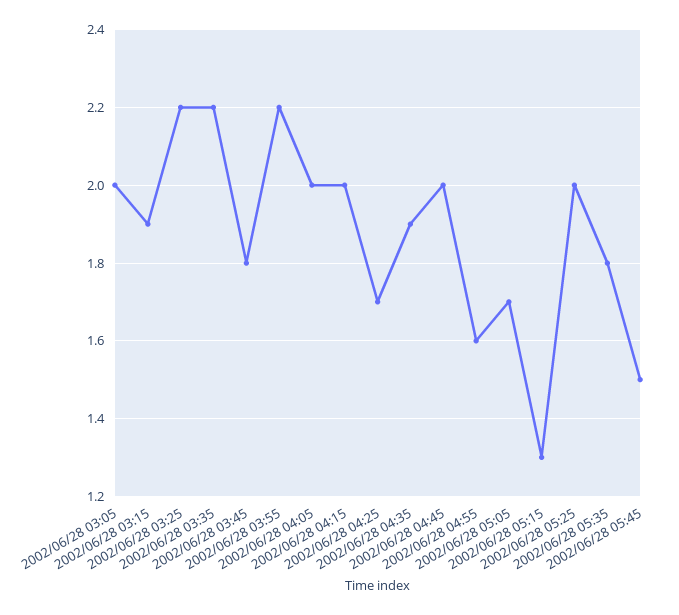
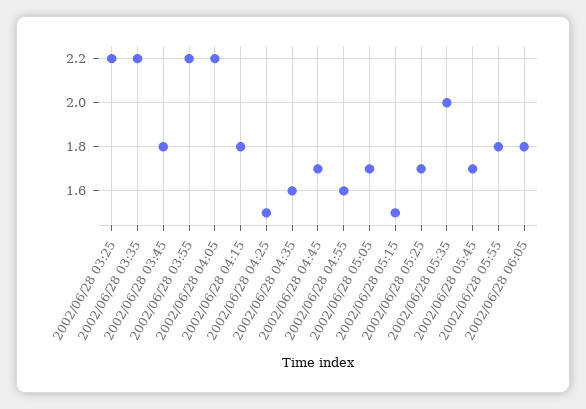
2002/06/28 03:05: 2 -> none
2002/06/28 03:15: 1.9 -> none
2002/06/28 04:05: 2 -> 2.2
2002/06/28 04:15: 2 -> 1.8
2002/06/28 04:25: 1.7 -> 1.5
2002/06/28 04:35: 1.9 -> 1.6
2002/06/28 04:45: 2 -> 1.7
2002/06/28 05:15: 1.3 -> 1.5
2002/06/28 05:25: 2 -> 1.7
2002/06/28 05:35: 1.8 -> 2
2002/06/28 05:45: 1.5 -> 1.7
2002/06/28 05:55: none -> 1.8
2002/06/28 06:05: none -> 1.8

